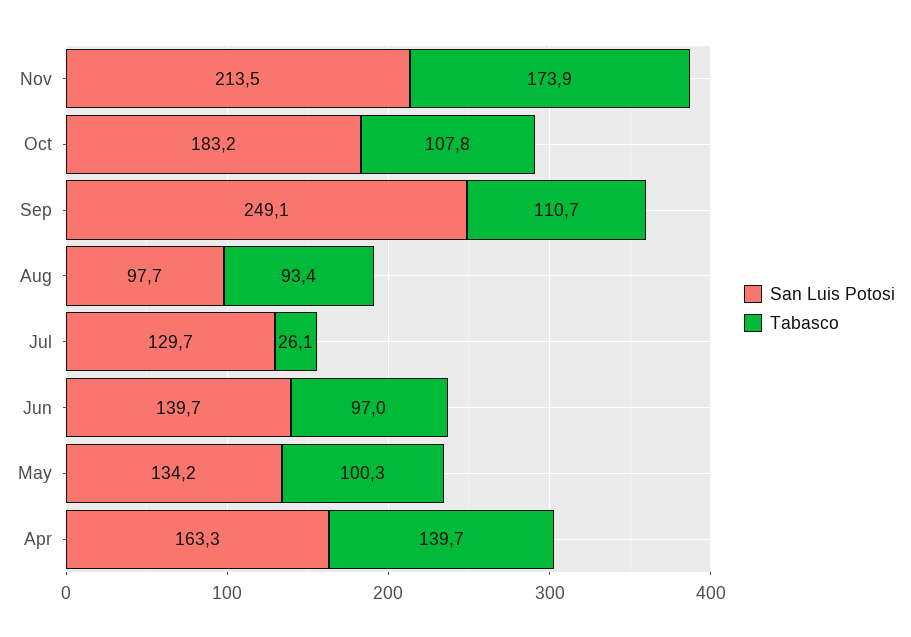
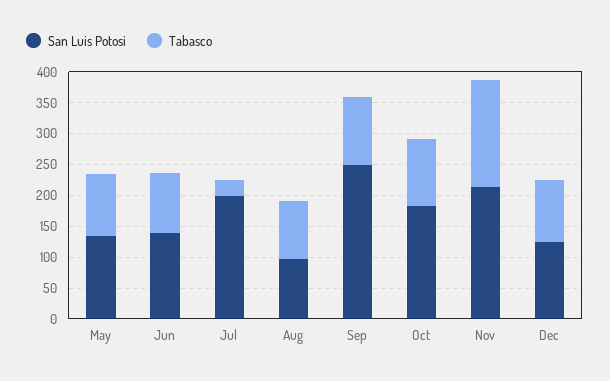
San Luis Potosi, Jul: 129.7 -> 200
San Luis Potosi, Apr: 163.3 -> none
Tabasco, Apr: 139.7 -> none
San Luis Potosi, Dec: none -> 125
Tabasco, Dec: none -> 100

